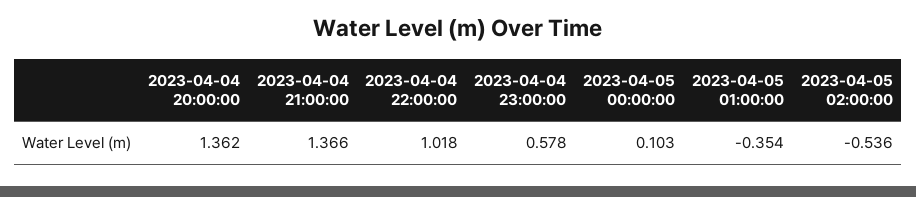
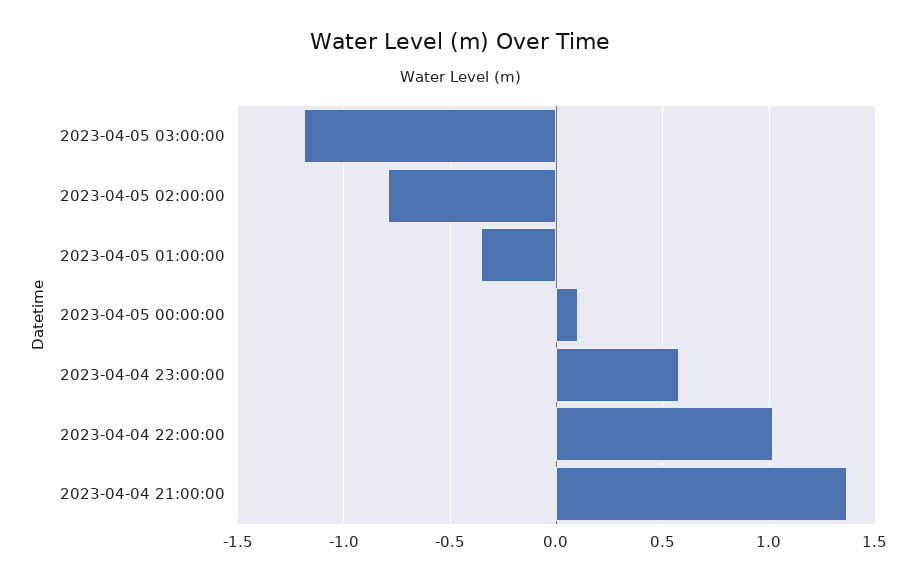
2023-04-04 20:00:00: 1.362 -> none
2023-04-05 02:00:00: -0.536 -> -0.8
2023-04-05 03:00:00: none -> -1.2

